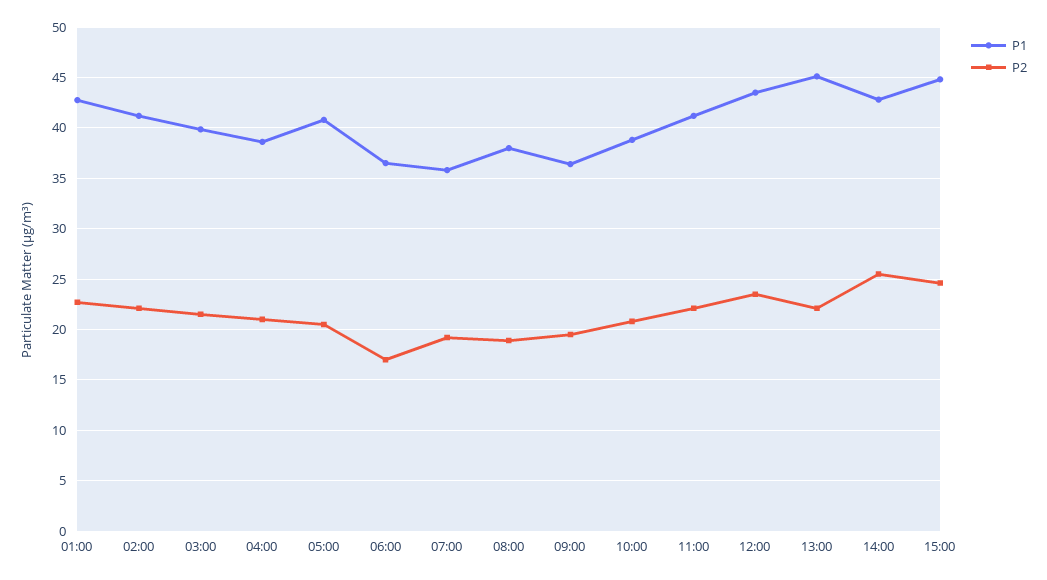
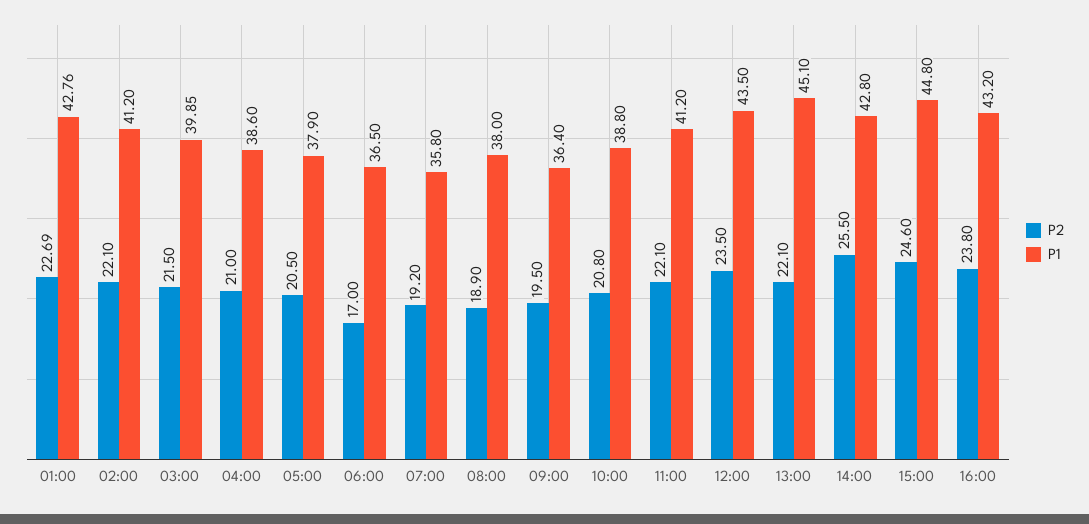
P1, 05:00: 41 -> 37.9
P2, 16:00: none -> 23.8
P1, 16:00: none -> 43.2

